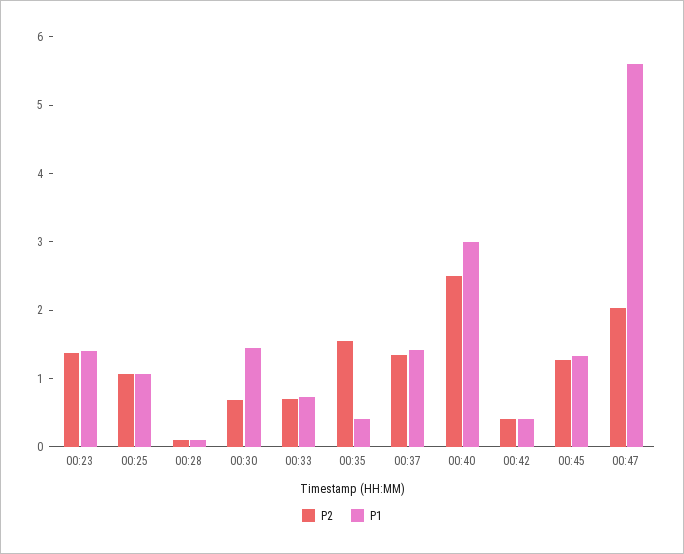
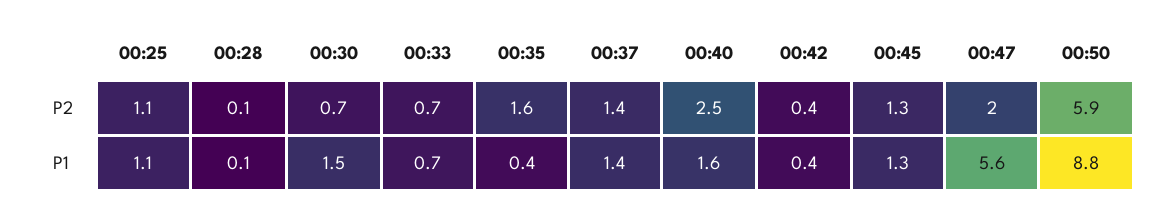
P2, 00:23: 1.4 -> none
P1, 00:23: 1.4 -> none
P1, 00:40: 3 -> 1.6
P2, 00:50: none -> 5.9
P1, 00:50: none -> 8.8

